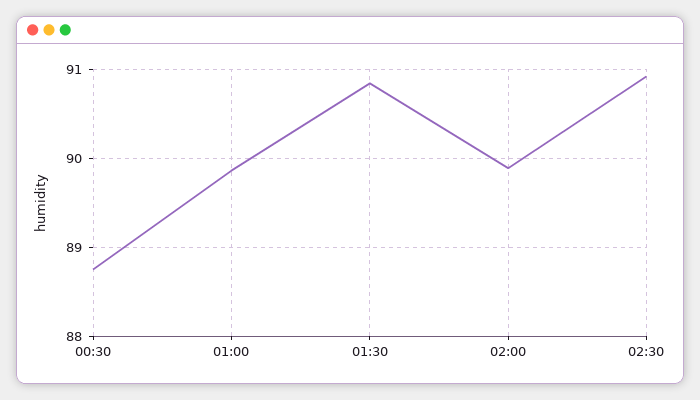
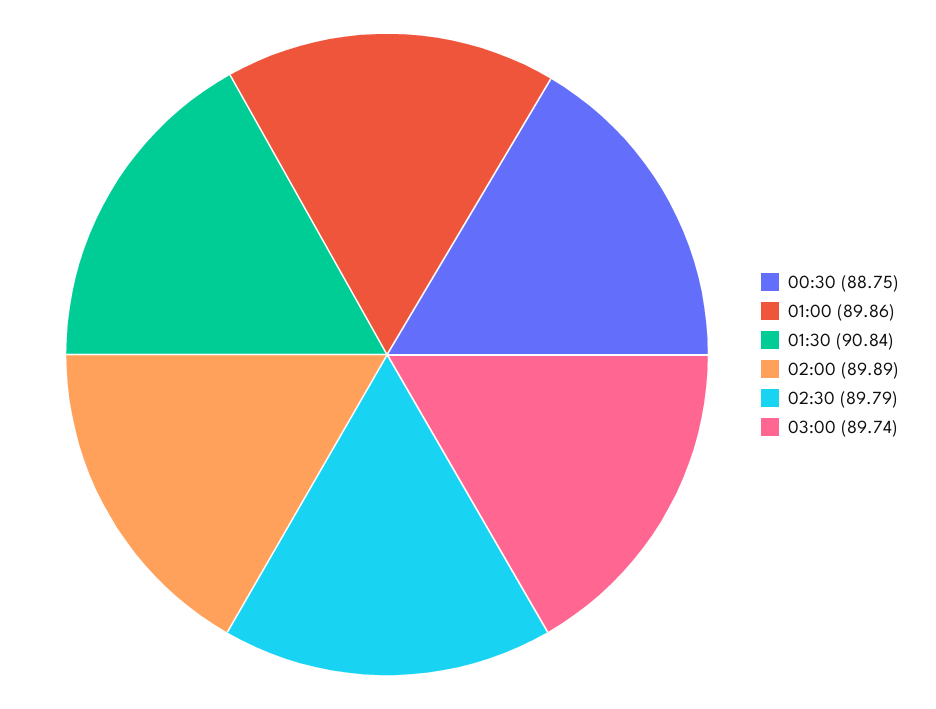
02:30: 90.9 -> 89.79
03:00: none -> 89.74

